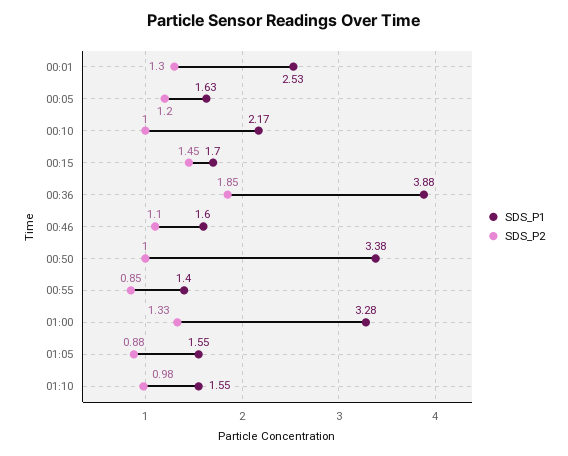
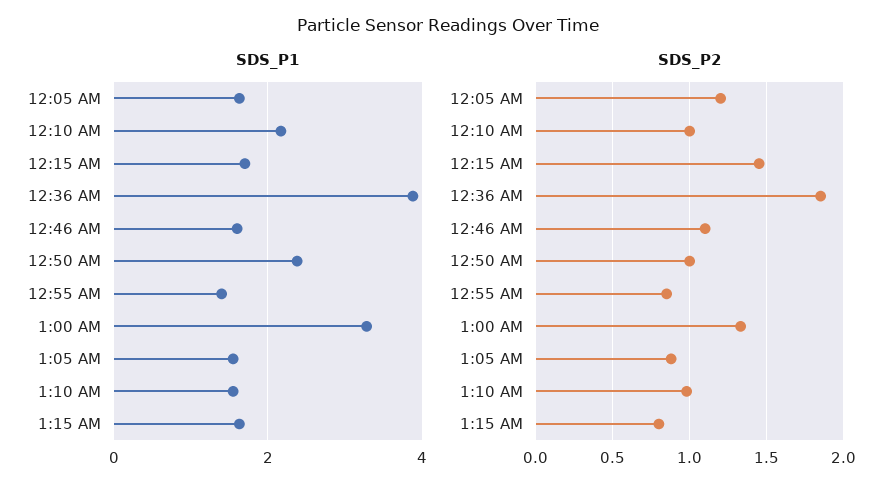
SDS_P1, 00:01: 2.53 -> none
SDS_P2, 00:01: 1.3 -> none
SDS_P1, 00:50: 3.38 -> 2.4
SDS_P1, 1:15 AM: none -> 1.6
SDS_P2, 1:15 AM: none -> 0.8

